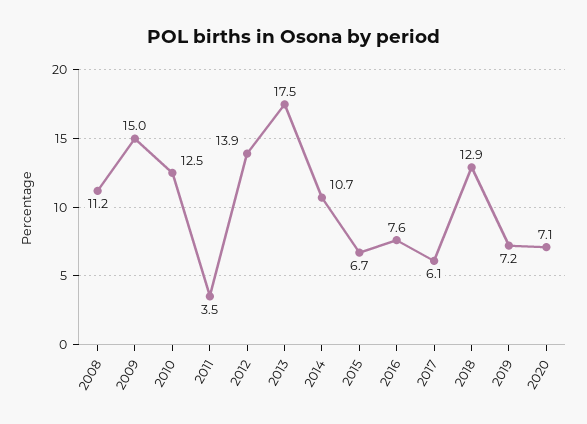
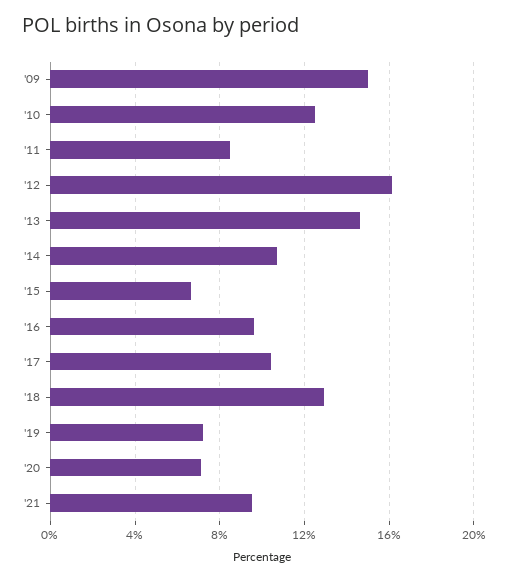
2008: 11.2 -> none
2011: 3.5 -> 8.5
2012: 13.9 -> 16
2013: 17.5 -> 14.5
2016: 7.6 -> 9.5
2017: 6.1 -> 10.5
'21: none -> 9.5

